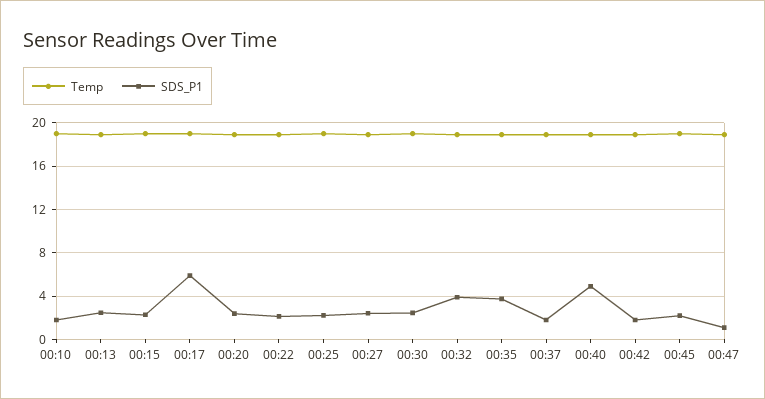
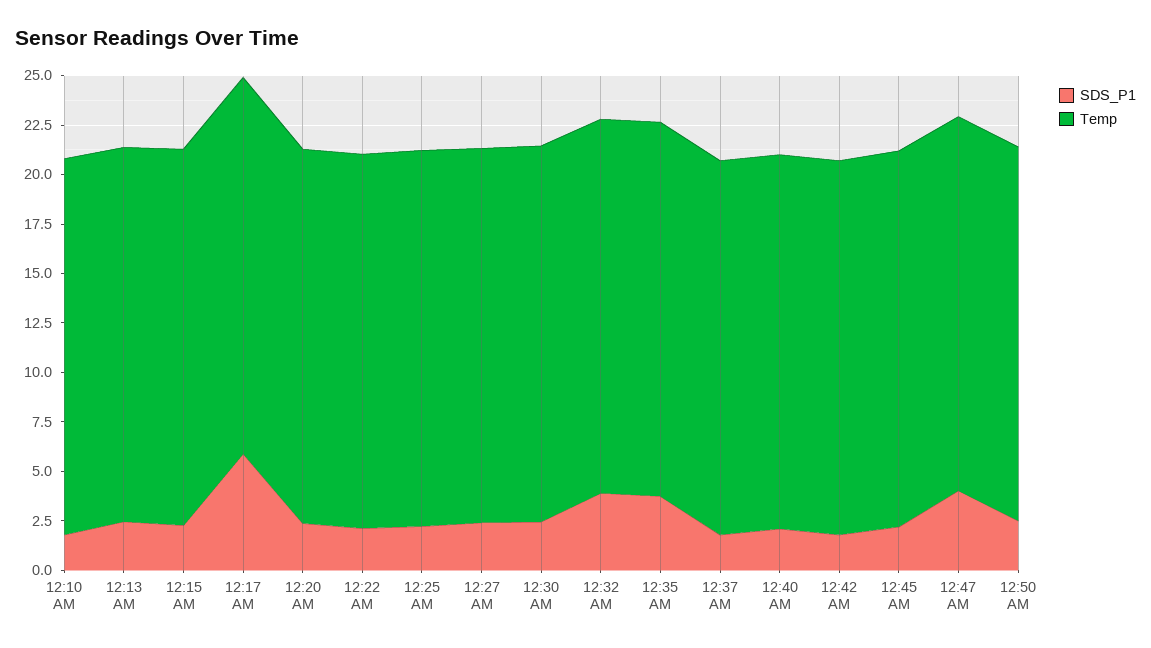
SDS_P1, 00:40: 5 -> 2
SDS_P1, 00:47: 1 -> 4
SDS_P1, 12:50 AM: none -> 2.5
Temp, 12:50 AM: none -> 19

